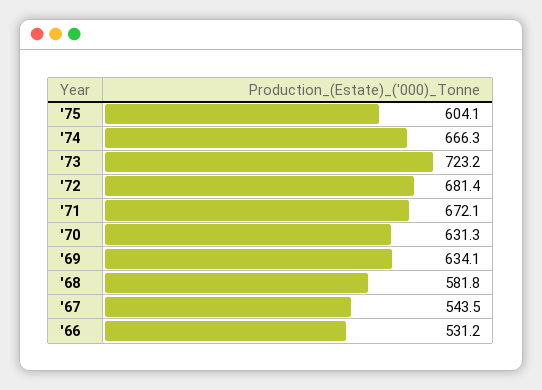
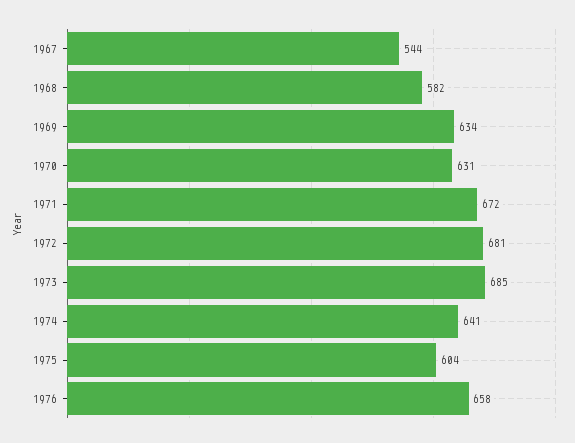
'74: 666.3 -> 641
'73: 723.2 -> 685
'66: 531.2 -> none
1976: none -> 658

